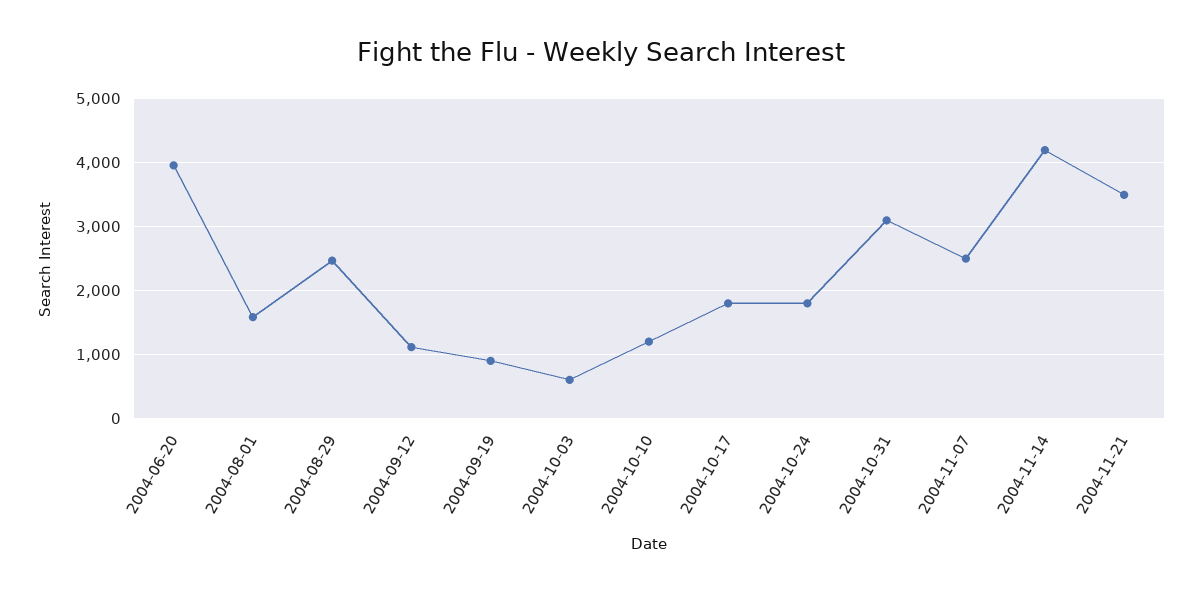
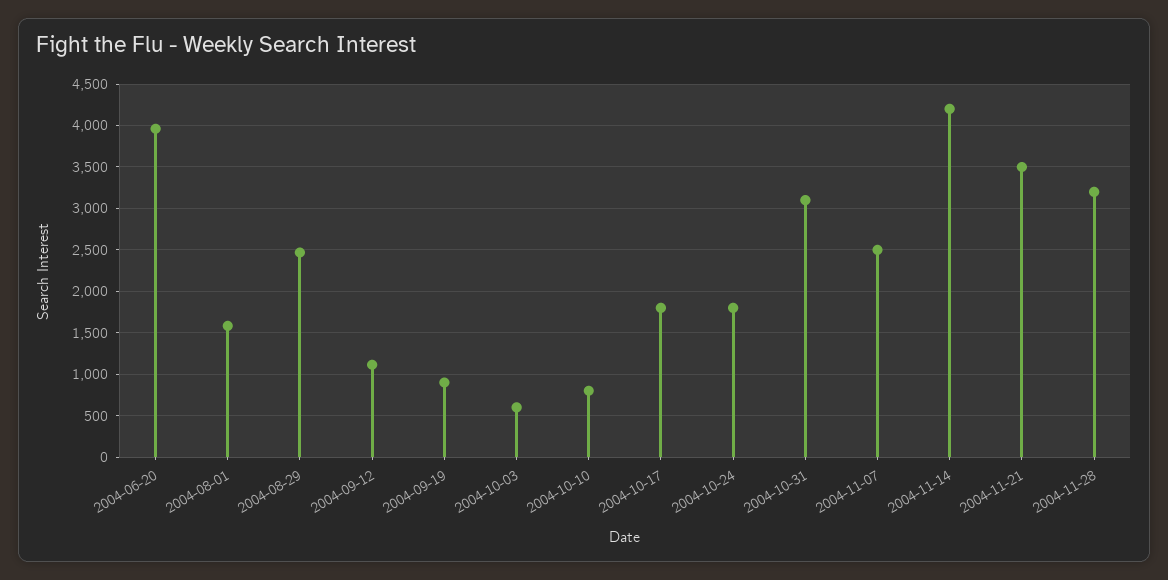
2004-10-10: 1200 -> 800
2004-11-28: none -> 3200

